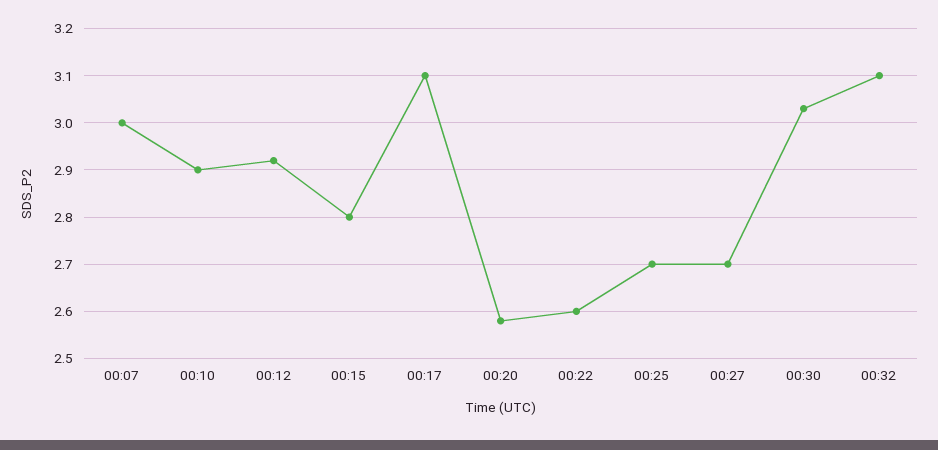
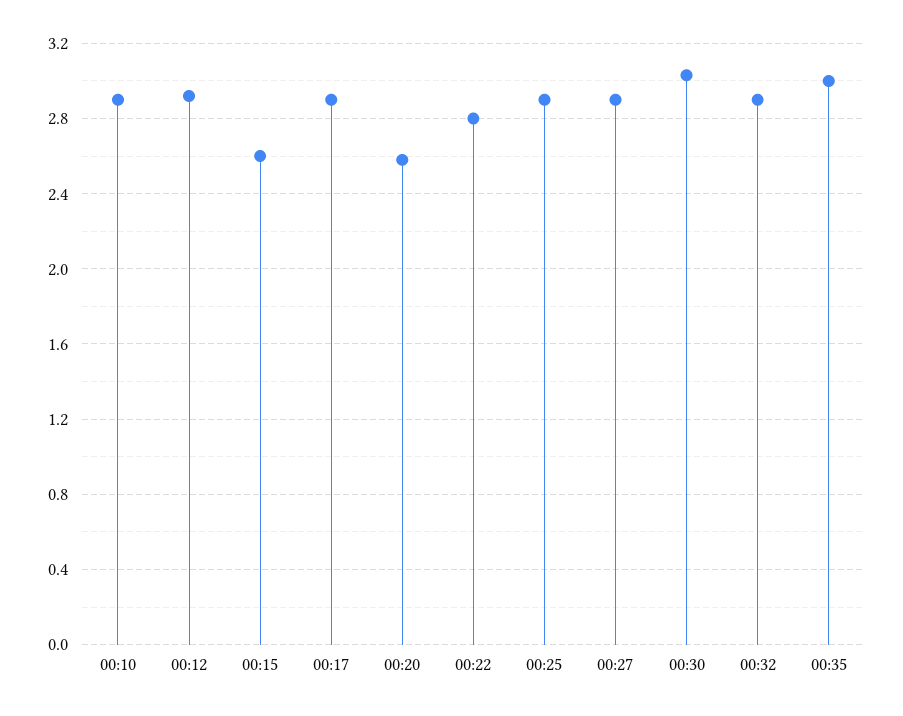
00:07: 3 -> none
00:15: 2.8 -> 2.6
00:17: 3.1 -> 2.9
00:22: 2.6 -> 2.8
00:25: 2.7 -> 2.9
00:27: 2.7 -> 2.9
00:32: 3.1 -> 2.9
00:35: none -> 3

